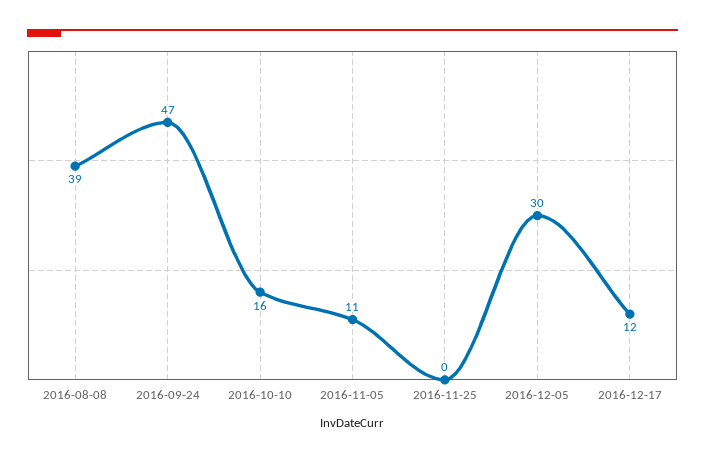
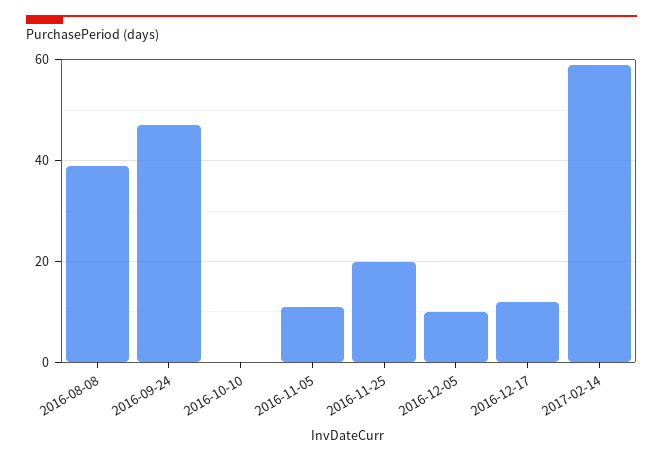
2016-10-10: 16 -> 0
2016-11-25: 0 -> 20
2016-12-05: 30 -> 10
2017-02-14: none -> 60

